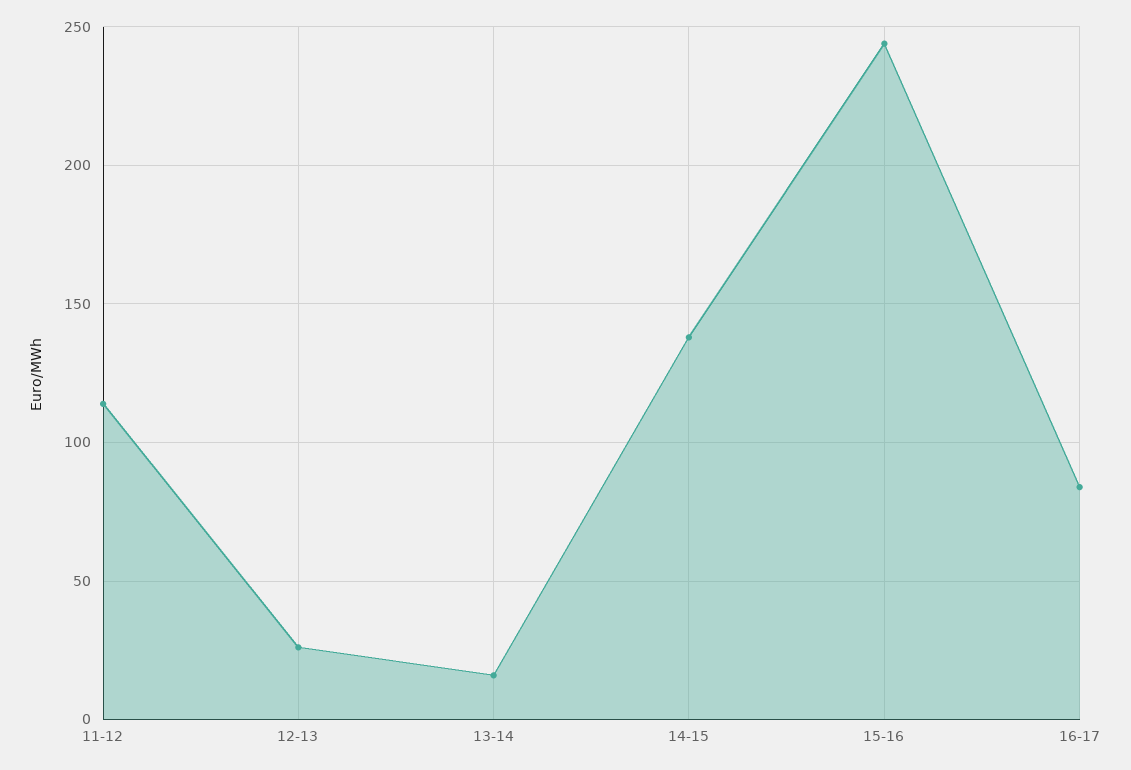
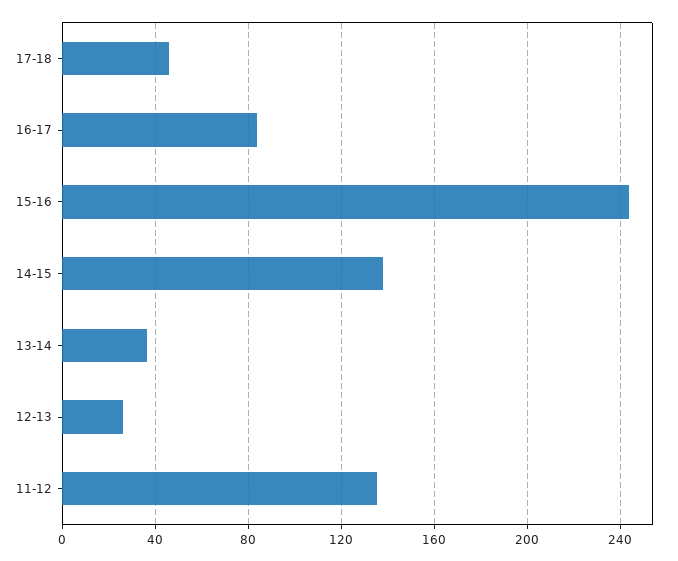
11-12: 115 -> 135
13-14: 15 -> 35
17-18: none -> 45

